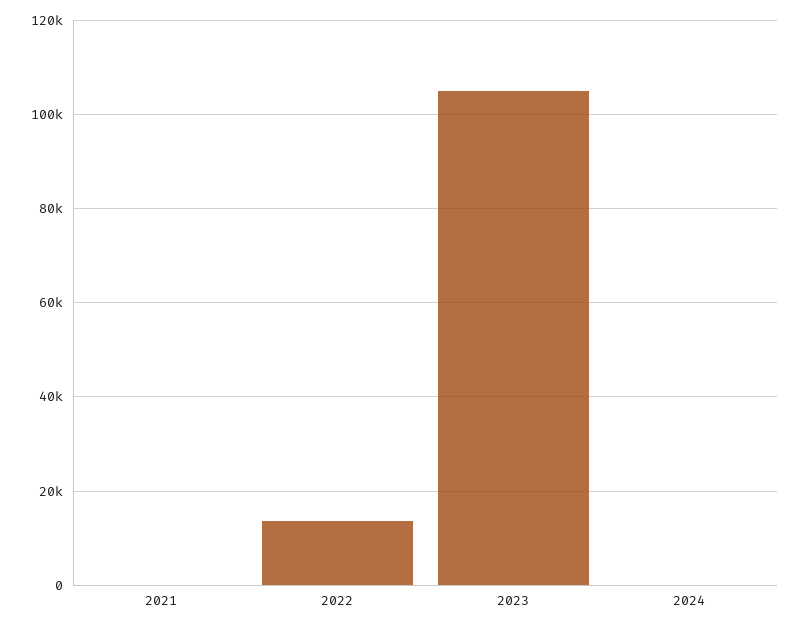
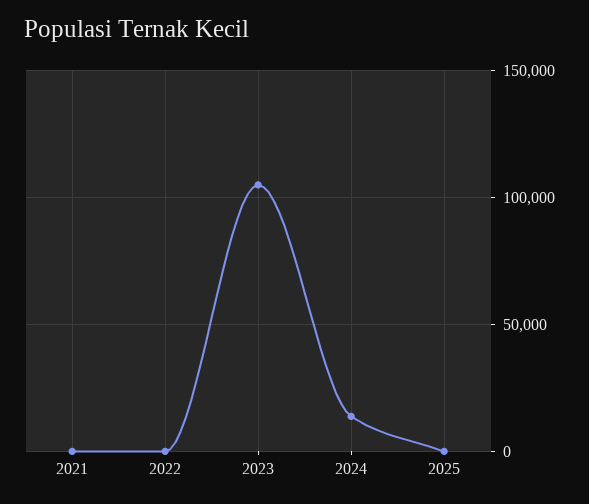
2022: 14000 -> 0
2024: 0 -> 15000
2025: none -> 0

